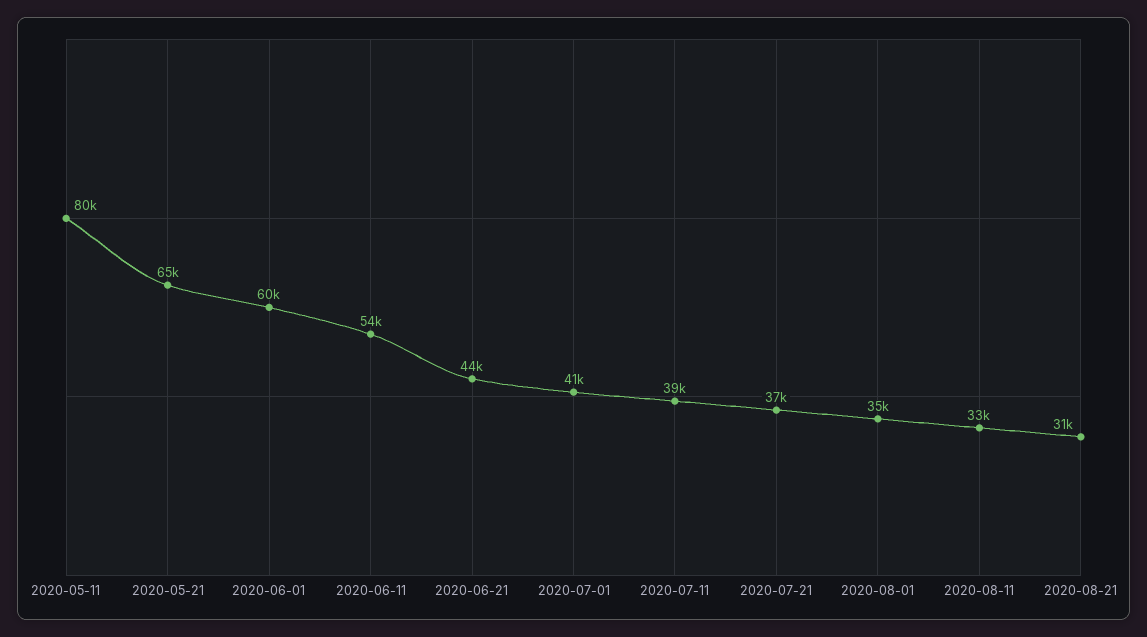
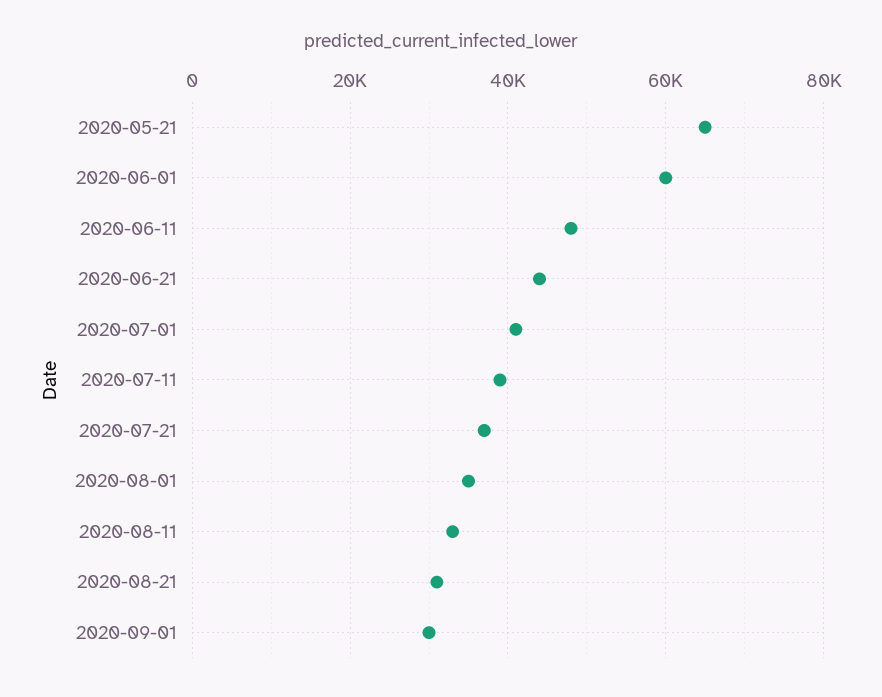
2020-05-11: 80000 -> none
2020-06-11: 54000 -> 48000
2020-09-01: none -> 30000

